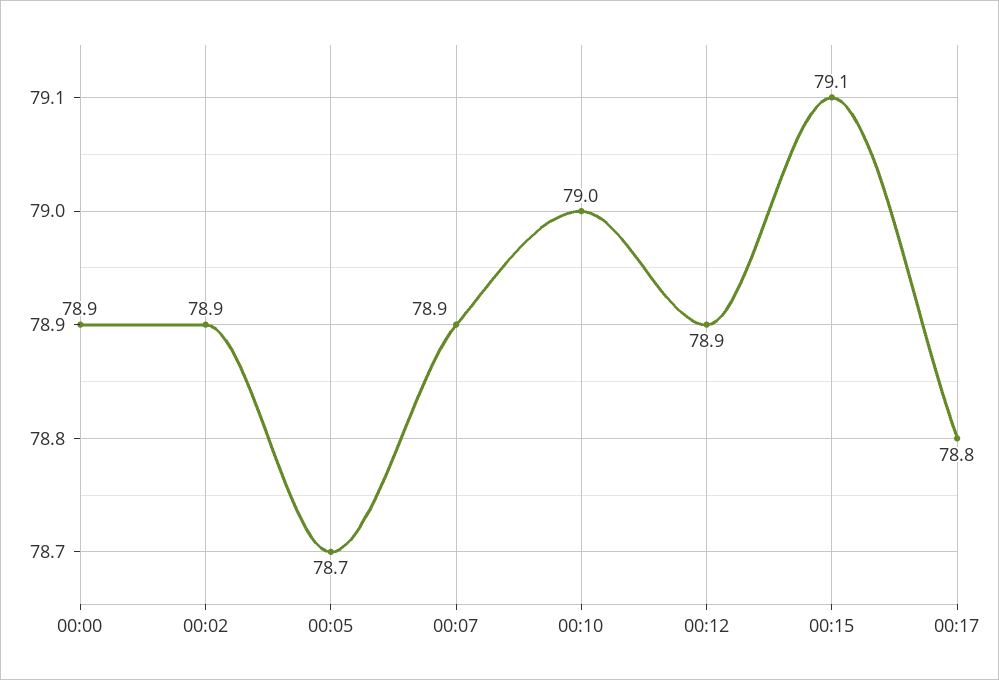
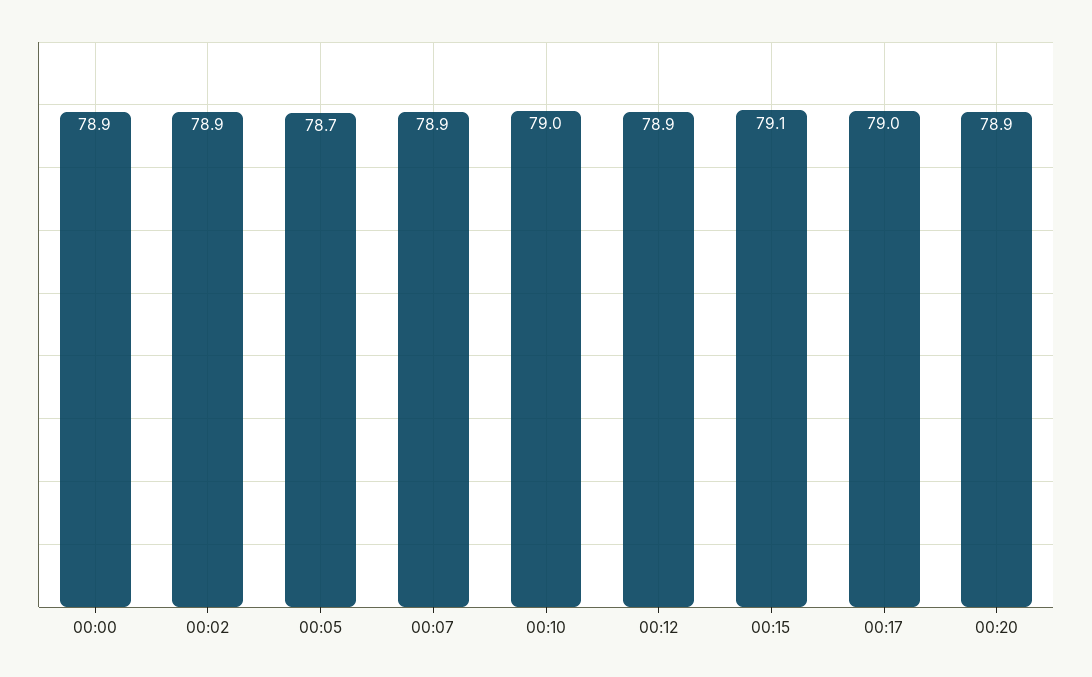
00:17: 78.8 -> 79
00:20: none -> 78.9

